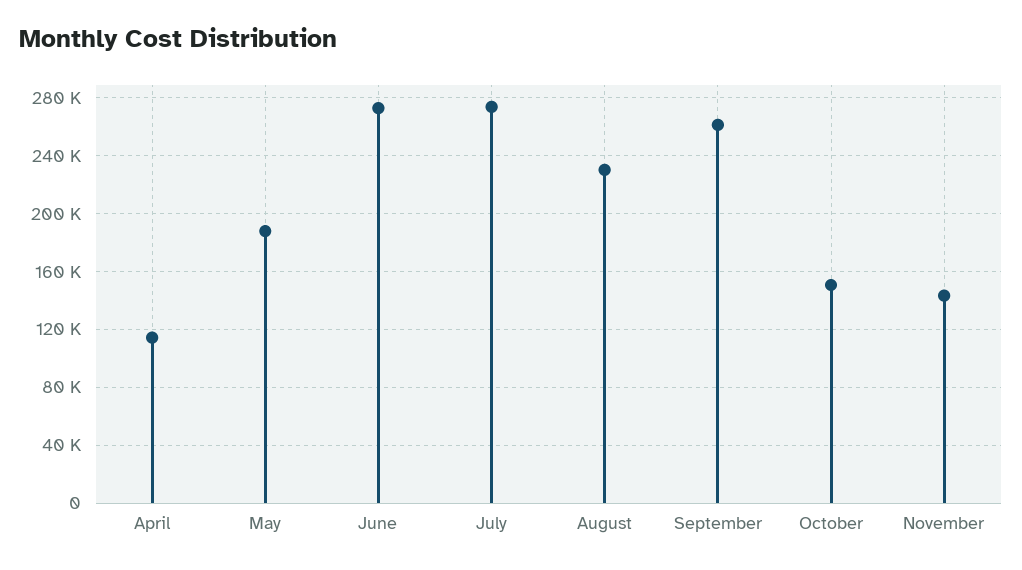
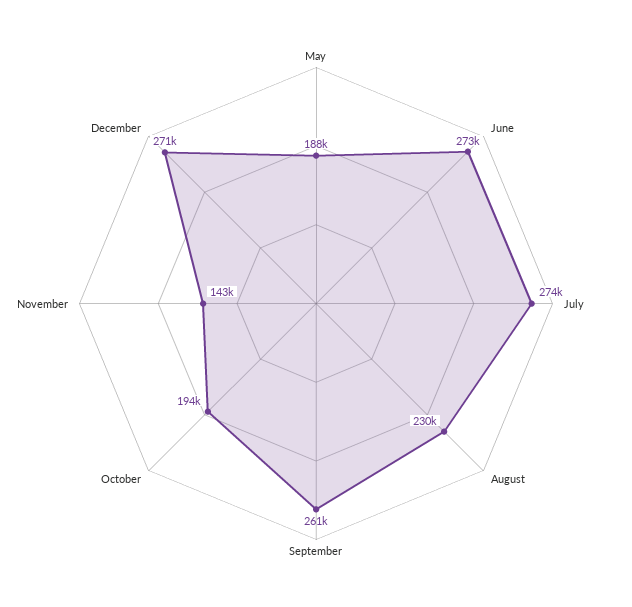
April: 115000 -> none
October: 150000 -> 194000
December: none -> 271000

